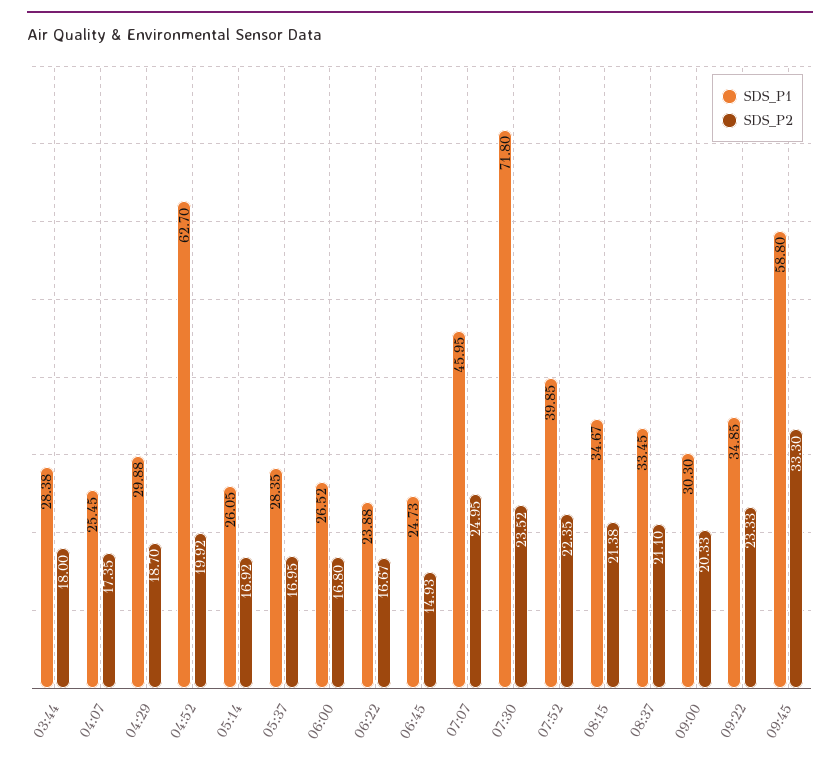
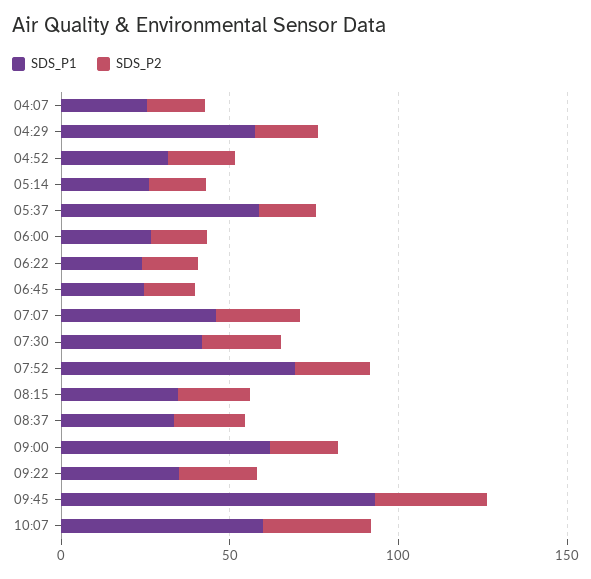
SDS_P1, 03:44: 28.38 -> none
SDS_P2, 03:44: 18 -> none
SDS_P1, 04:29: 29.88 -> 60
SDS_P1, 04:52: 62.7 -> 30
SDS_P1, 05:37: 28.35 -> 60
SDS_P1, 07:30: 71.8 -> 40
SDS_P1, 07:52: 39.85 -> 70
SDS_P1, 09:00: 30.3 -> 60
SDS_P1, 09:45: 58.8 -> 90
SDS_P1, 10:07: none -> 60
SDS_P2, 10:07: none -> 30

